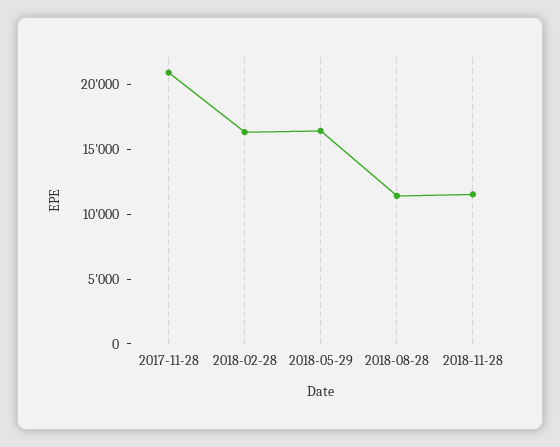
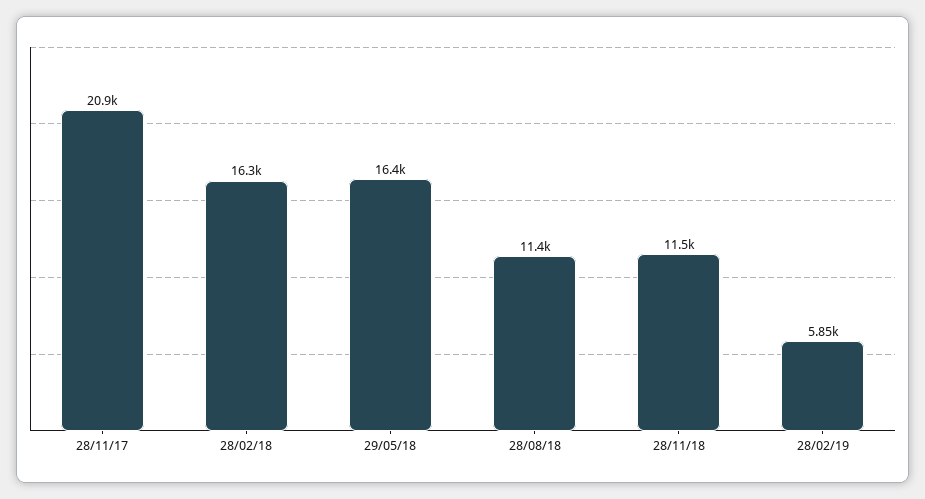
28/02/19: none -> 5850

